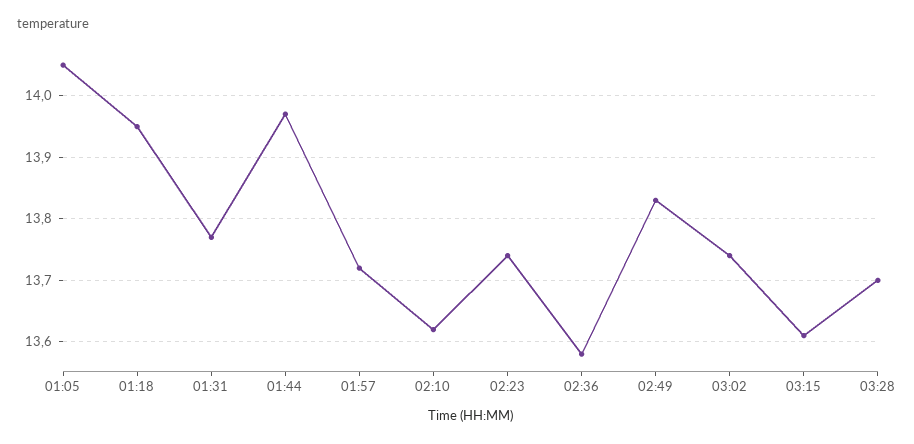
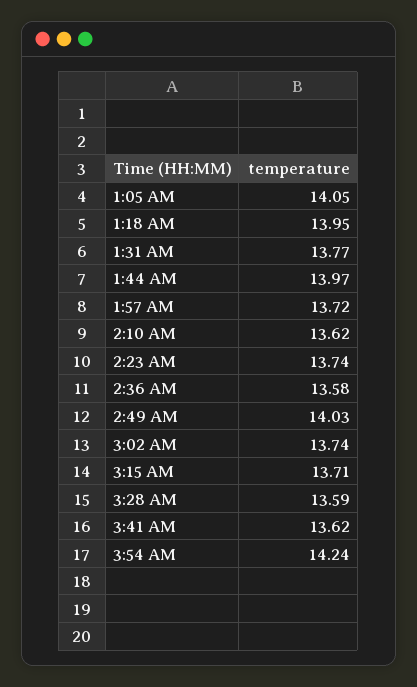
02:49: 13.83 -> 14.03
03:15: 13.61 -> 13.71
03:28: 13.7 -> 13.59
3:41 AM: none -> 13.62
3:54 AM: none -> 14.24

